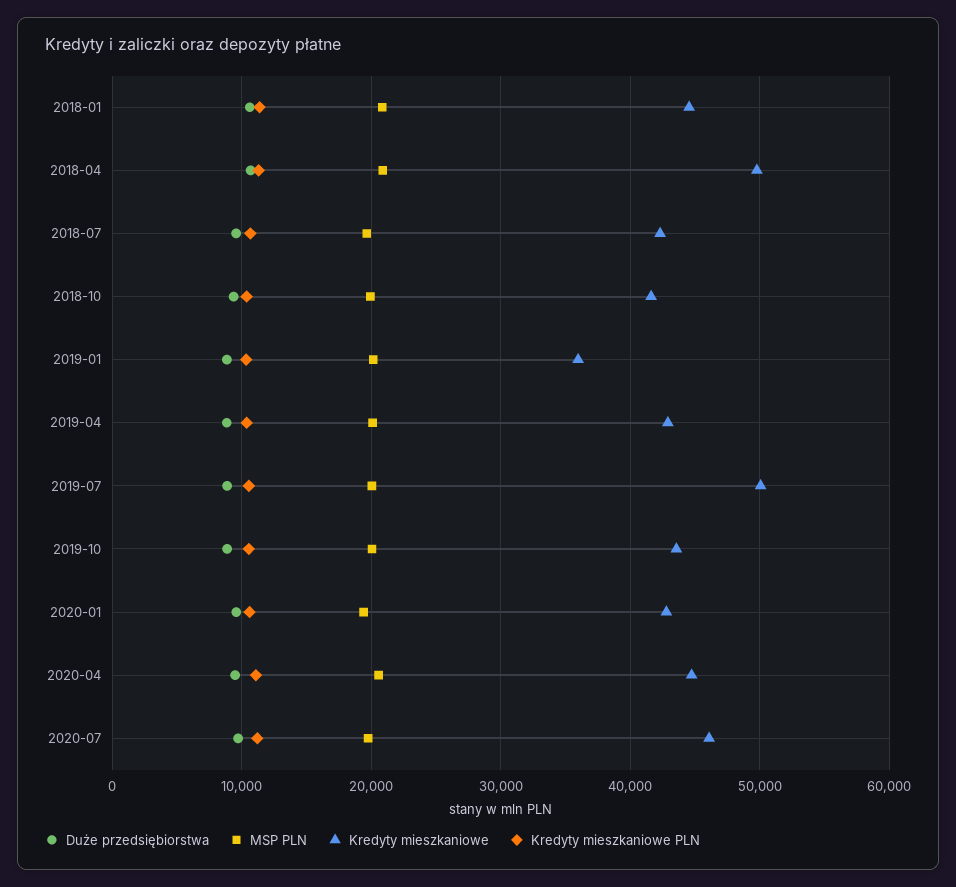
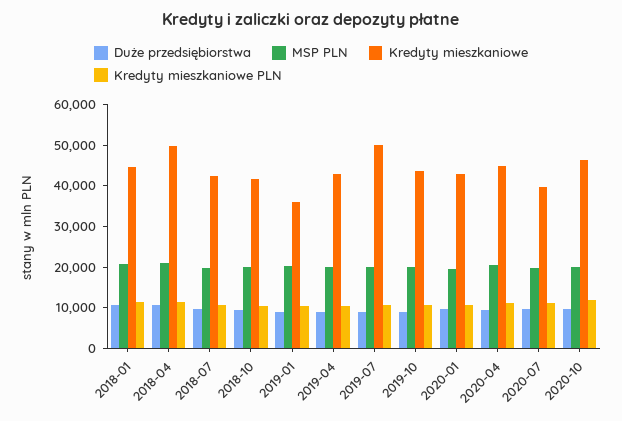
Kredyty mieszkaniowe, 2020-07: 46000 -> 40000
Duże przedsiębiorstwa, 2020-10: none -> 10000
MSP PLN, 2020-10: none -> 20000
Kredyty mieszkaniowe, 2020-10: none -> 46000
Kredyty mieszkaniowe PLN, 2020-10: none -> 12000

